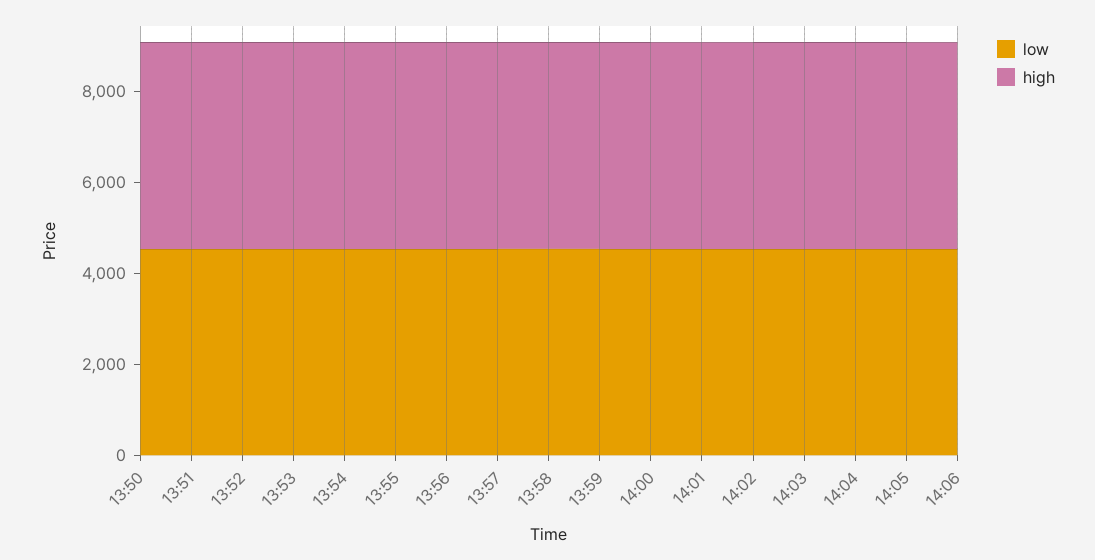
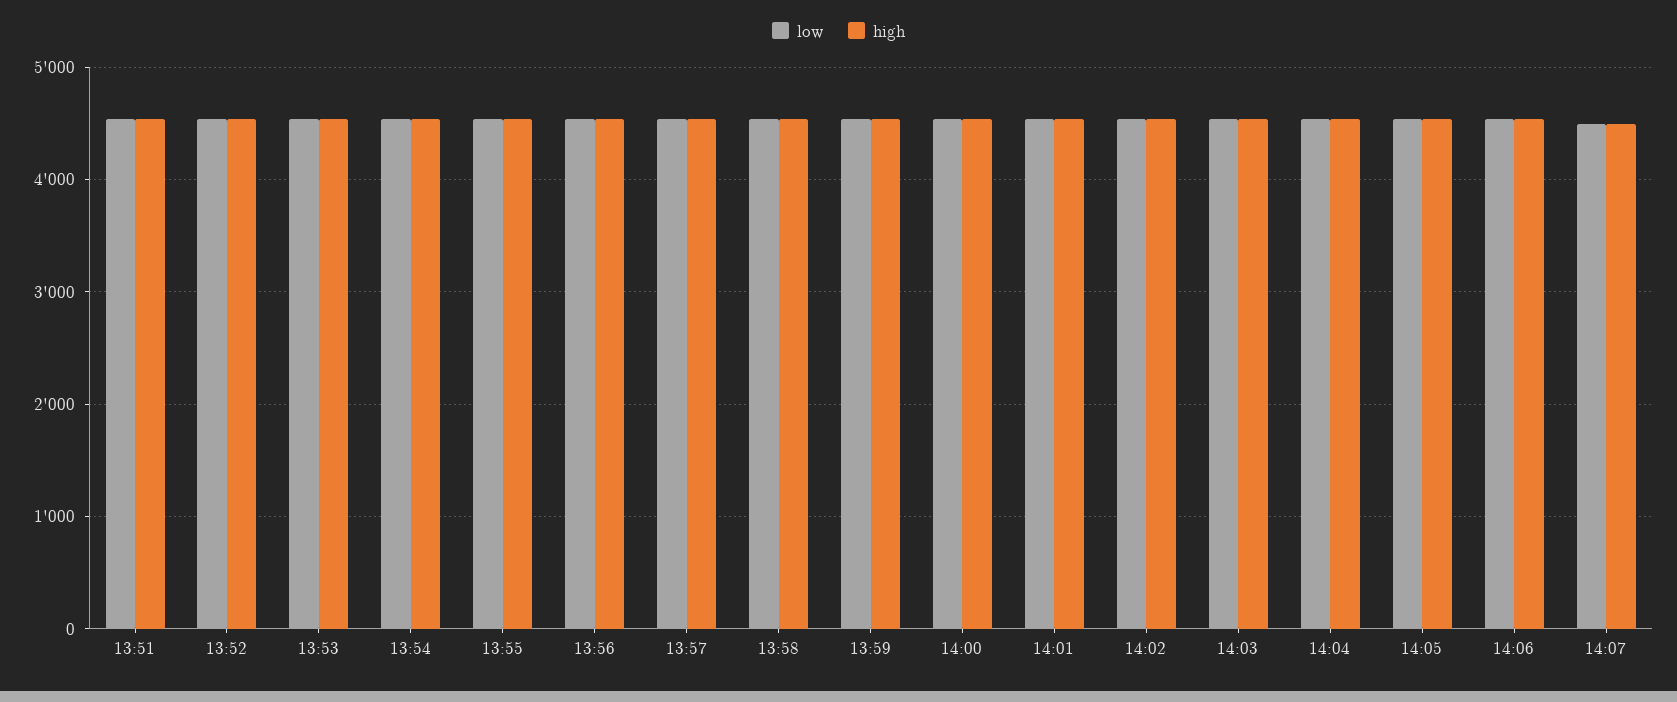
low, 13:50: 4500 -> none
high, 13:50: 4500 -> none
low, 14:07: none -> 4500
high, 14:07: none -> 4500

